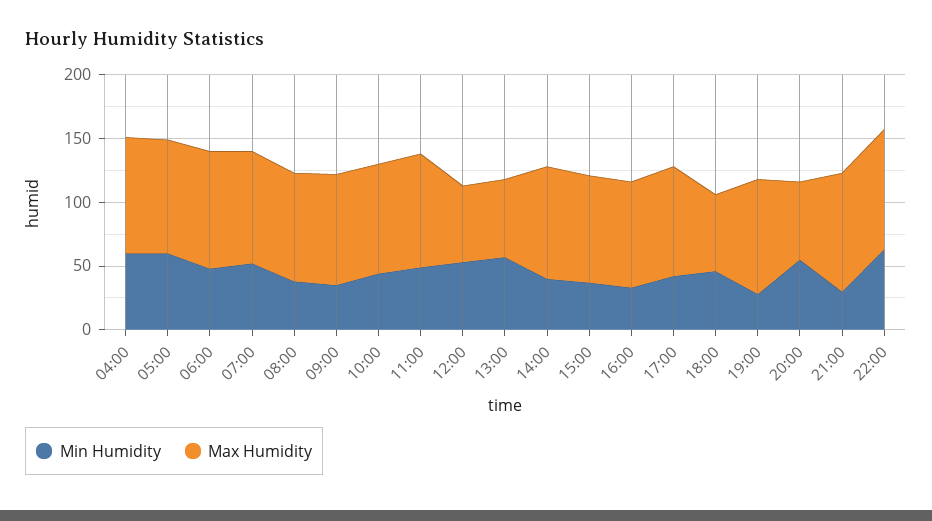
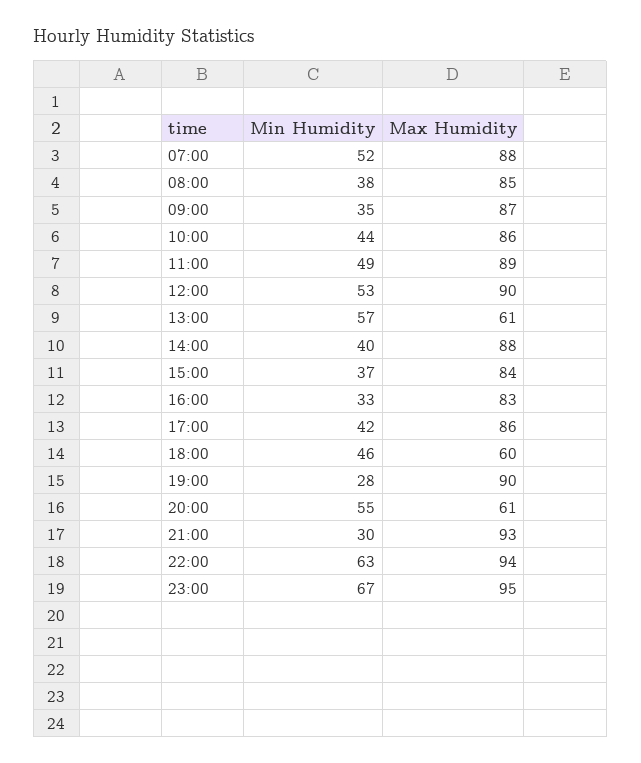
Min Humidity, 04:00: 60 -> none
Max Humidity, 04:00: 90 -> none
Min Humidity, 05:00: 60 -> none
Max Humidity, 05:00: 90 -> none
Min Humidity, 06:00: 50 -> none
Max Humidity, 06:00: 90 -> none
Max Humidity, 12:00: 60 -> 90
Min Humidity, 23:00: none -> 67
Max Humidity, 23:00: none -> 95

